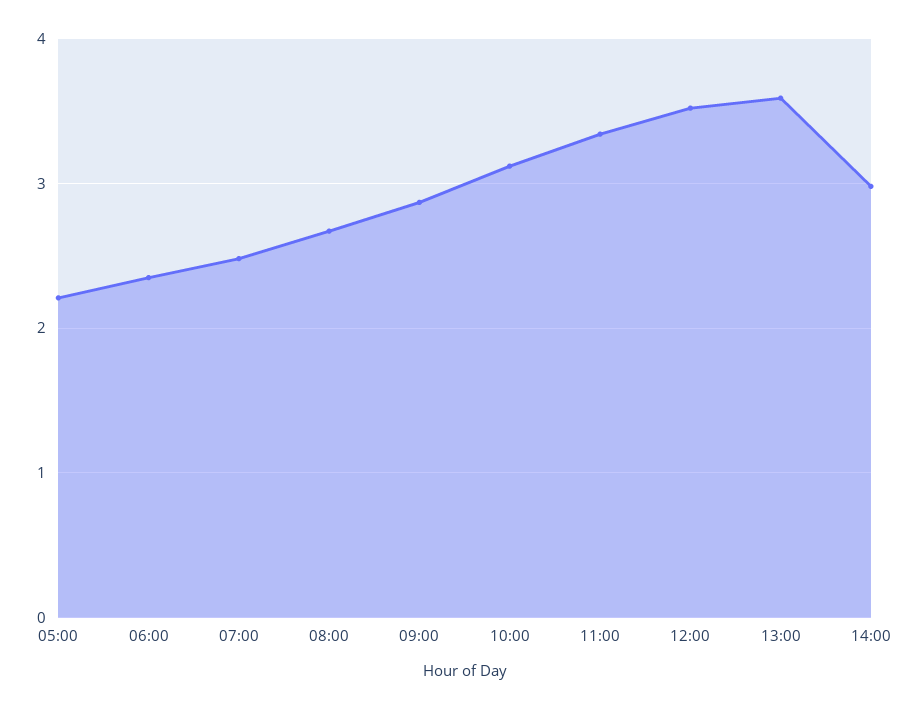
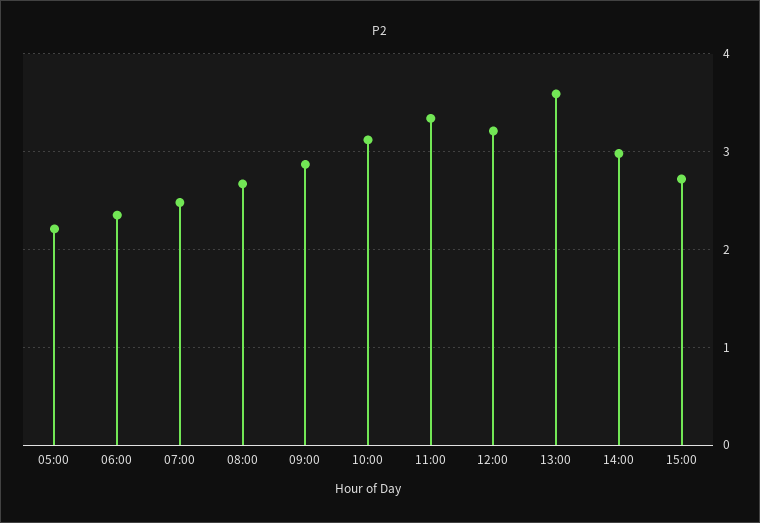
12:00: 3.5 -> 3.2
15:00: none -> 2.7

